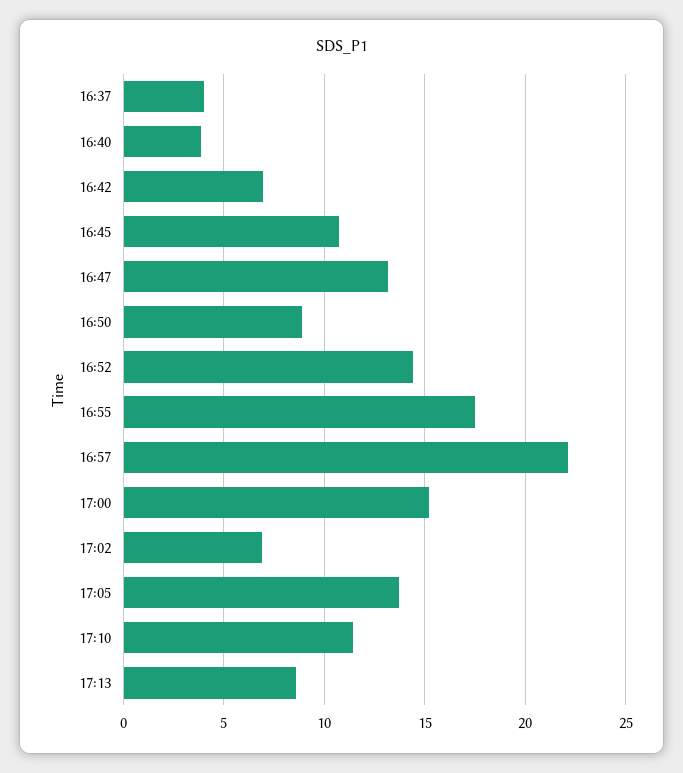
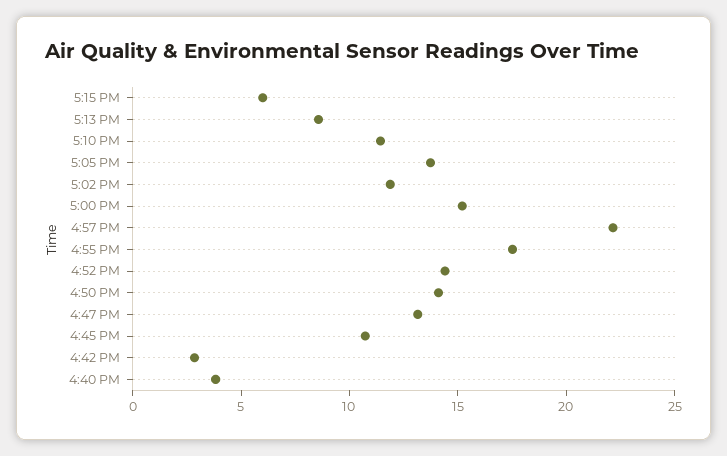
16:37: 4 -> none
16:42: 7 -> 3
16:50: 9 -> 14
17:02: 7 -> 12
5:15 PM: none -> 6

